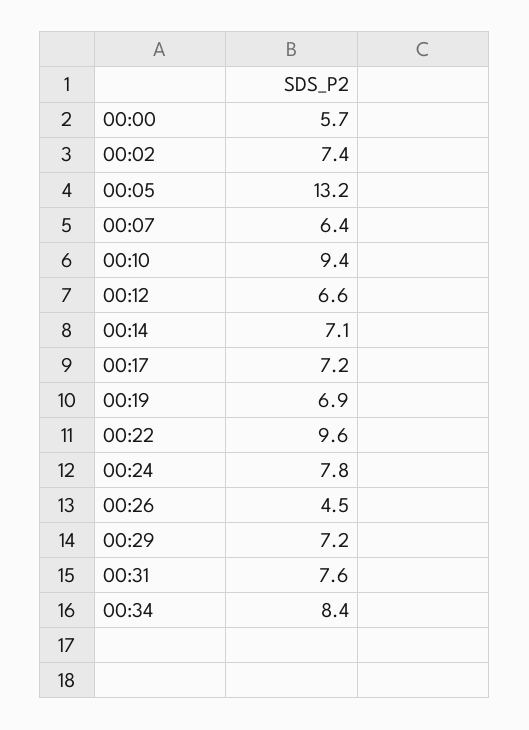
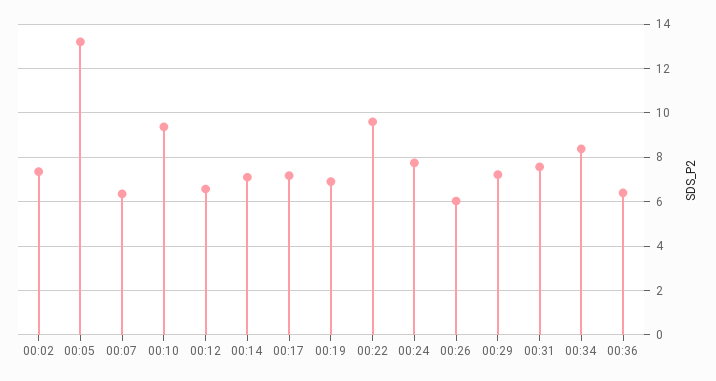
00:00: 5.7 -> none
00:26: 4.5 -> 6
00:36: none -> 6.5

